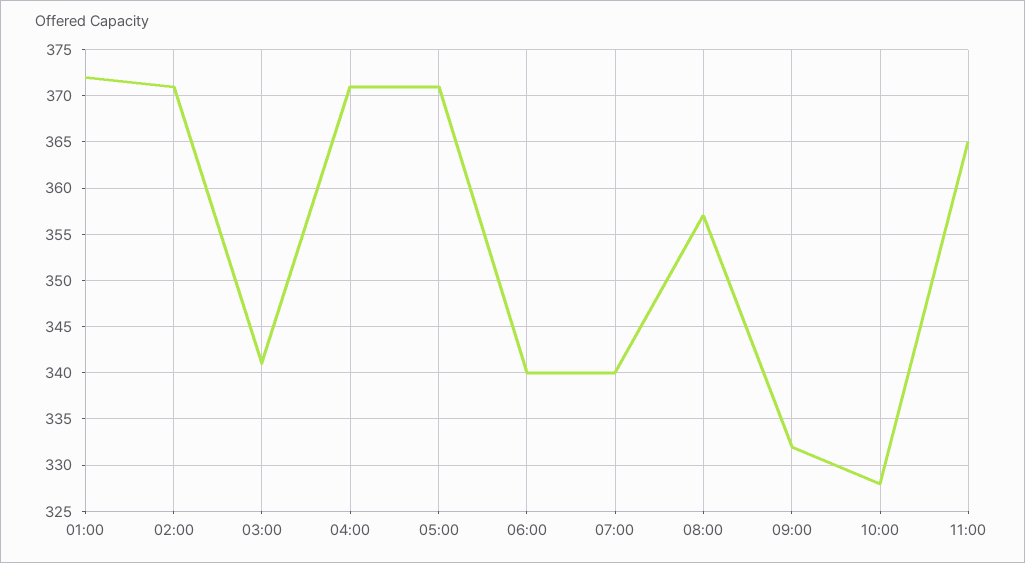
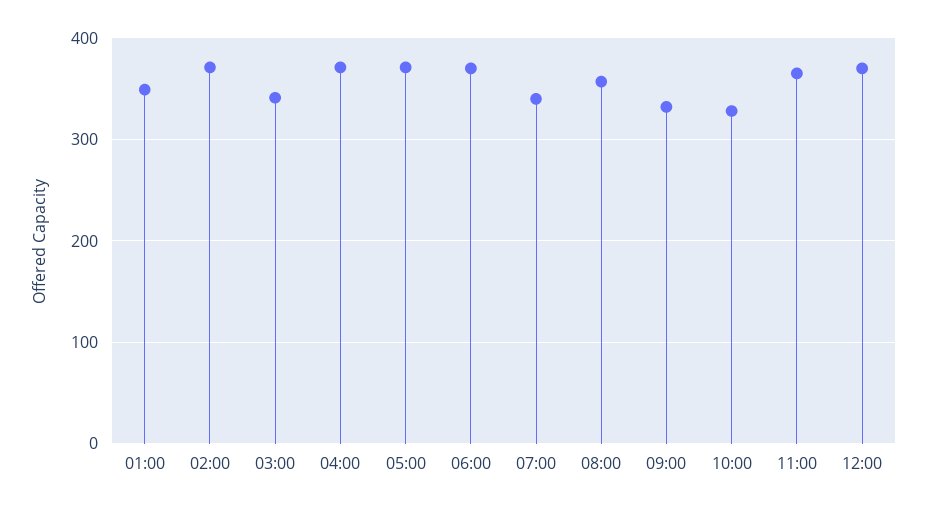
01:00: 372 -> 350
06:00: 340 -> 370
12:00: none -> 370

